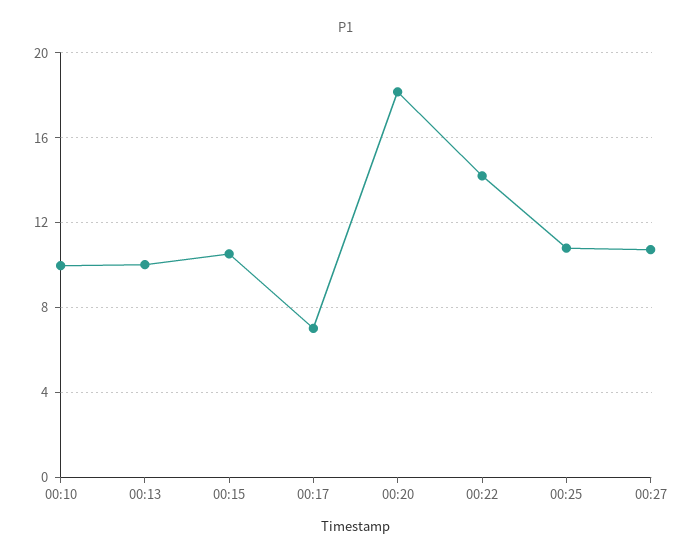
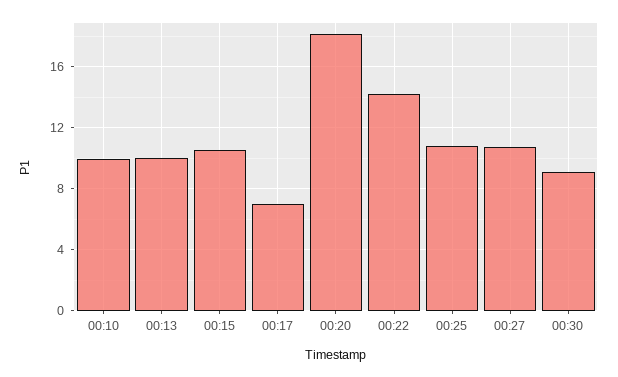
00:30: none -> 9

